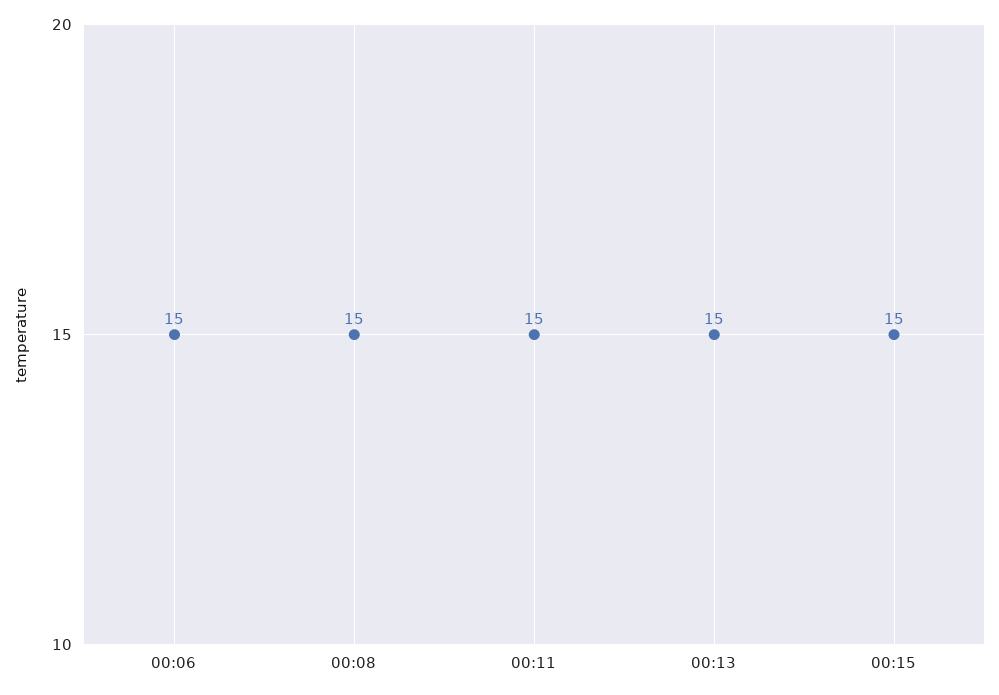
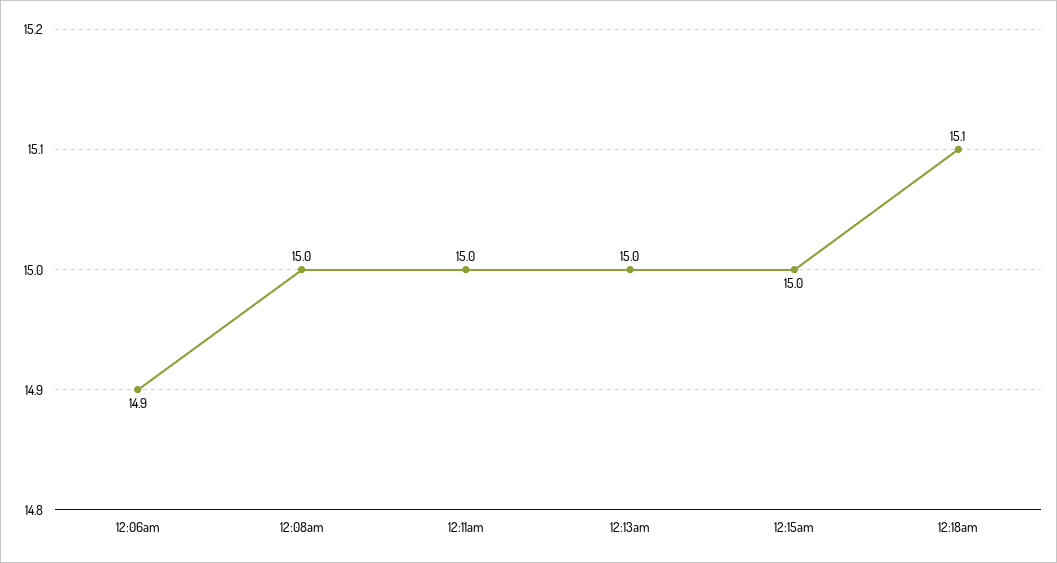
00:06: 15 -> 14.9
12:18am: none -> 15.1

